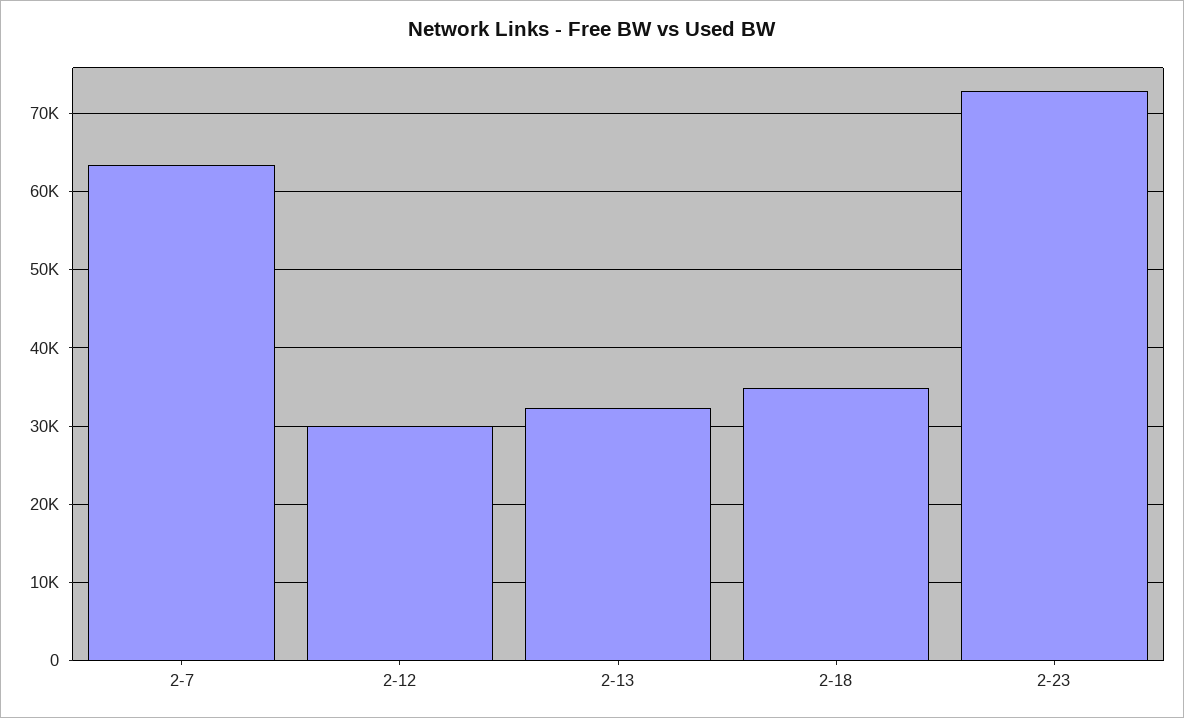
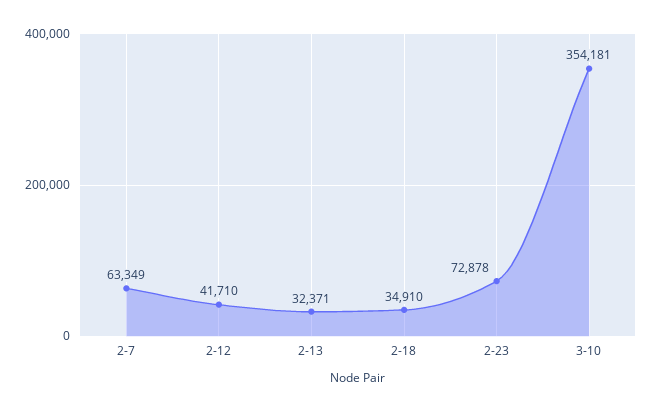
2-12: 30000 -> 41710
3-10: none -> 354181

